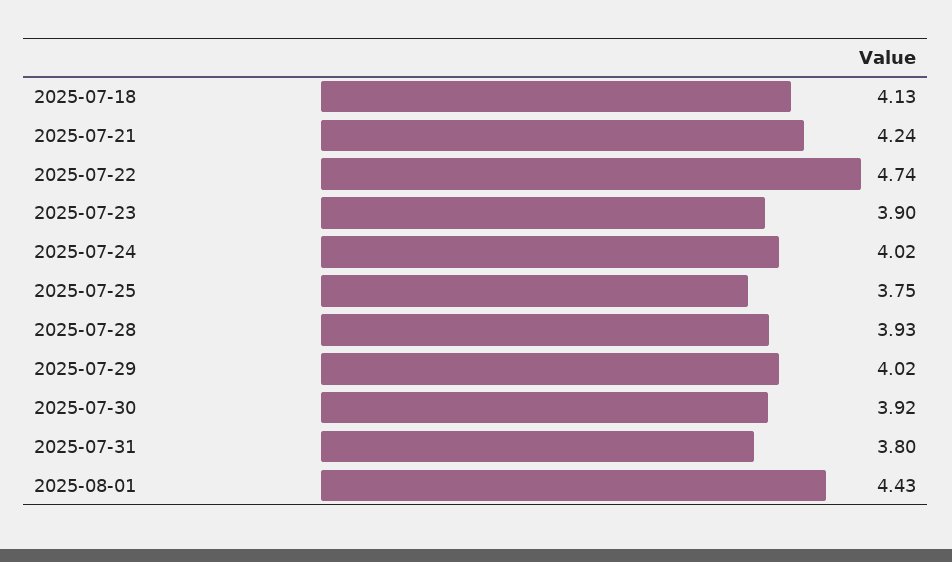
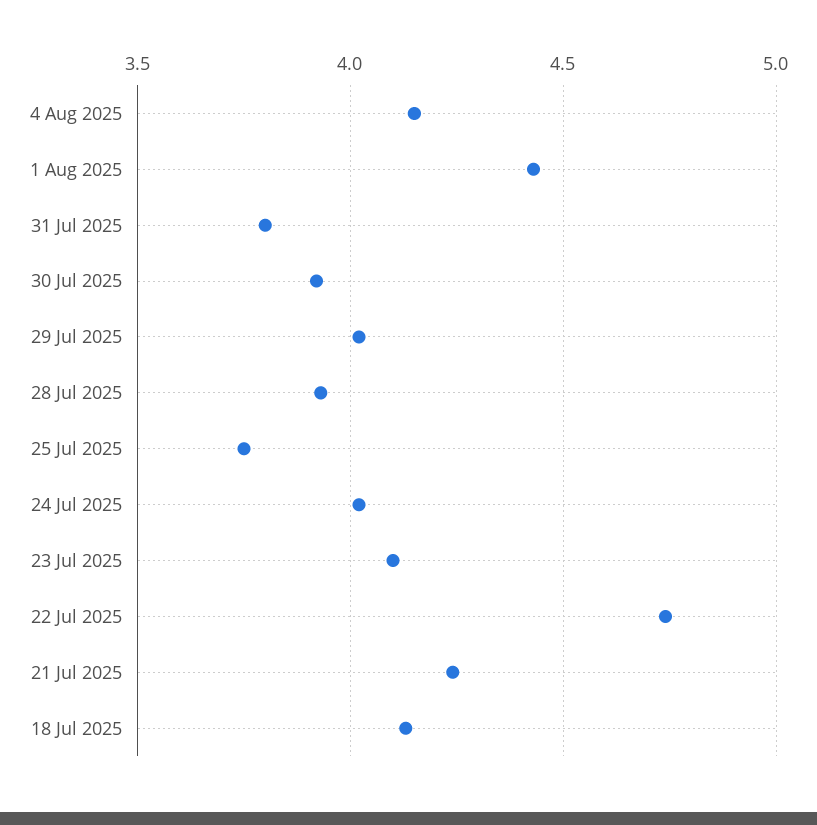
2025-07-23: 3.9 -> 4.1
4 Aug 2025: none -> 4.15

